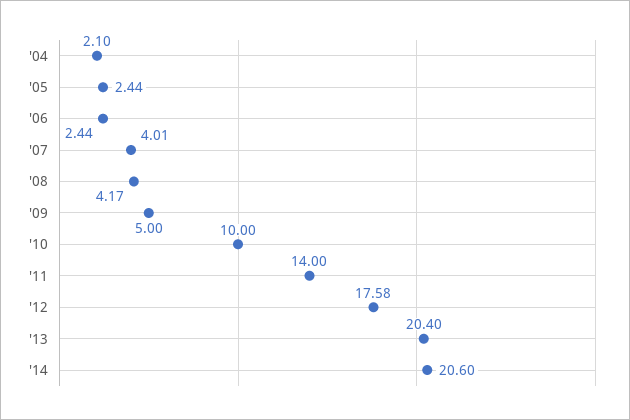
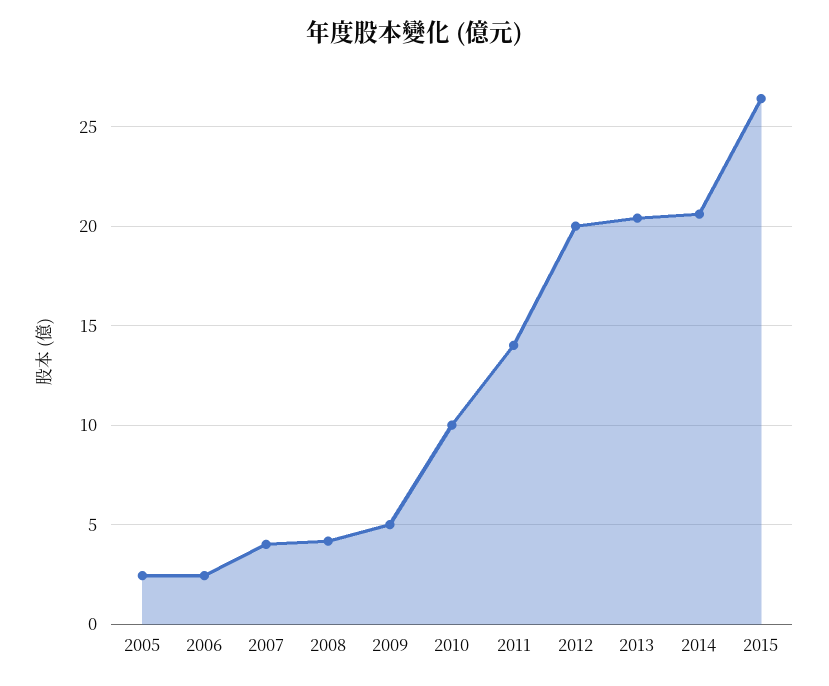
'04: 2.1 -> none
'12: 17.58 -> 20
2015: none -> 26.5

